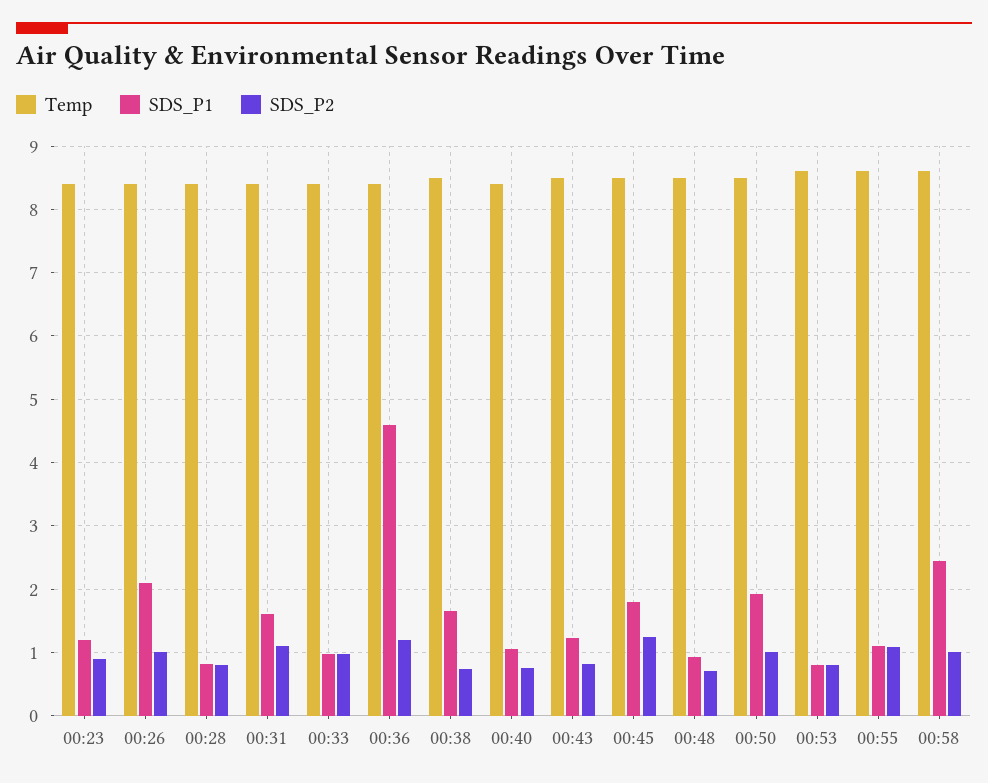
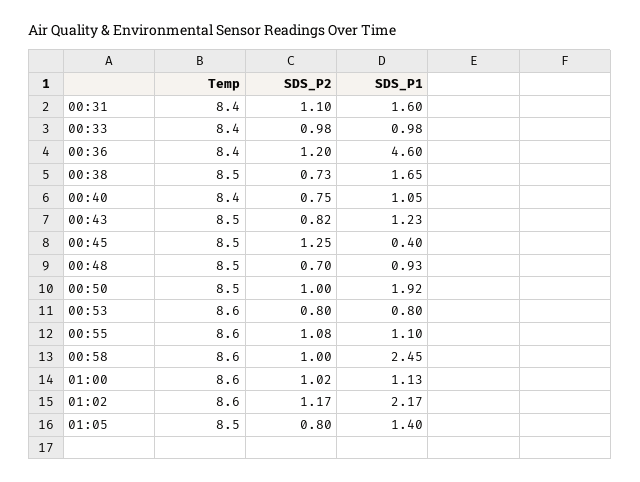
Temp, 00:23: 8.4 -> none
SDS_P1, 00:23: 1.2 -> none
SDS_P2, 00:23: 0.9 -> none
Temp, 00:26: 8.4 -> none
SDS_P1, 00:26: 2.1 -> none
SDS_P2, 00:26: 1 -> none
Temp, 00:28: 8.4 -> none
SDS_P1, 00:28: 0.8 -> none
SDS_P2, 00:28: 0.8 -> none
SDS_P1, 00:45: 1.8 -> 0.4
Temp, 01:00: none -> 8.6
SDS_P2, 01:00: none -> 1.02
SDS_P1, 01:00: none -> 1.13
Temp, 01:02: none -> 8.6
SDS_P2, 01:02: none -> 1.17
SDS_P1, 01:02: none -> 2.17
Temp, 01:05: none -> 8.5
SDS_P2, 01:05: none -> 0.8
SDS_P1, 01:05: none -> 1.4

